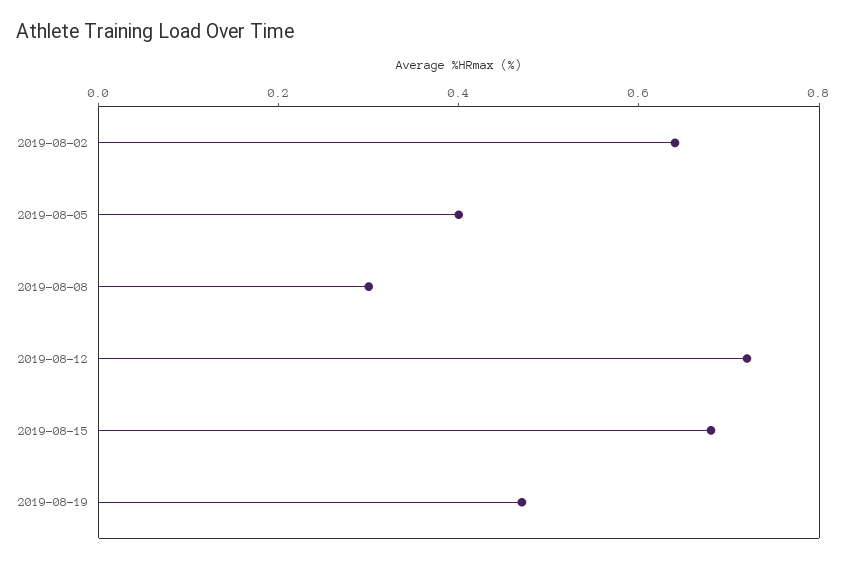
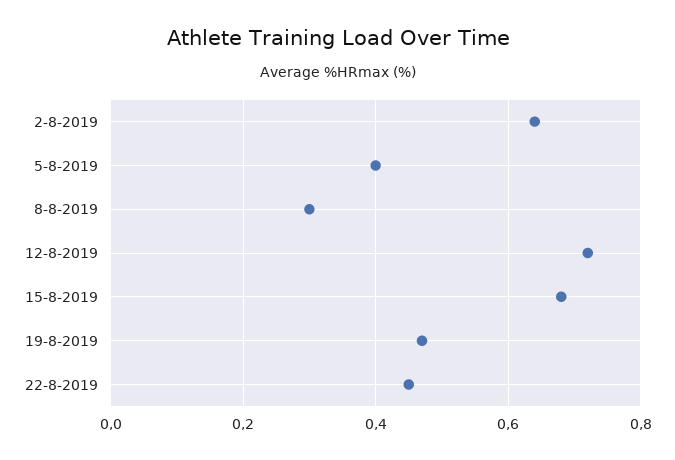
22-8-2019: none -> 0.45

